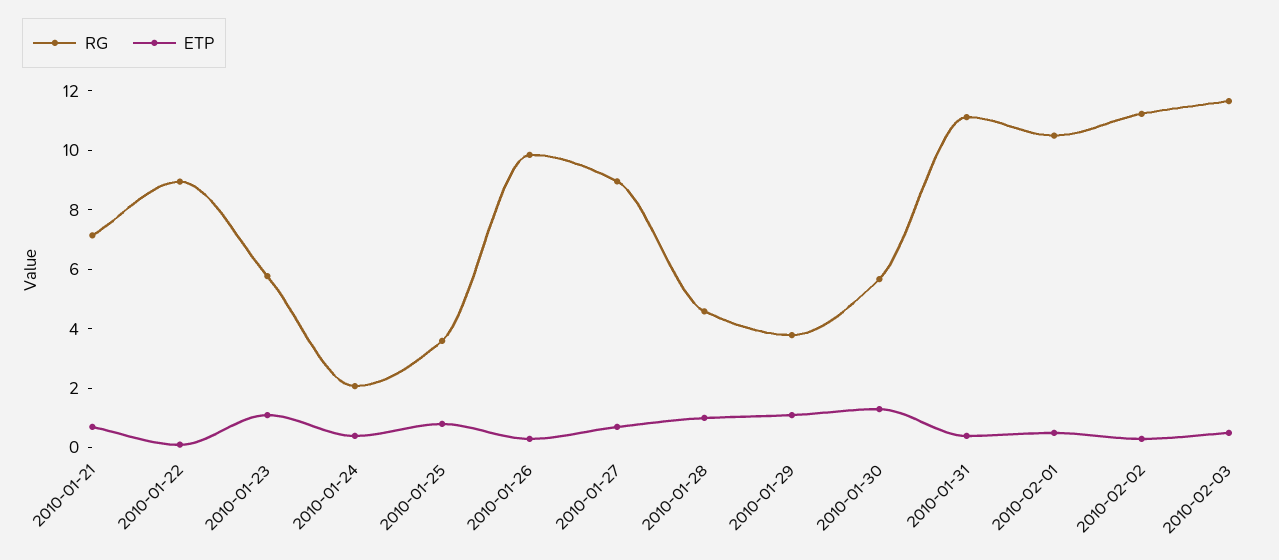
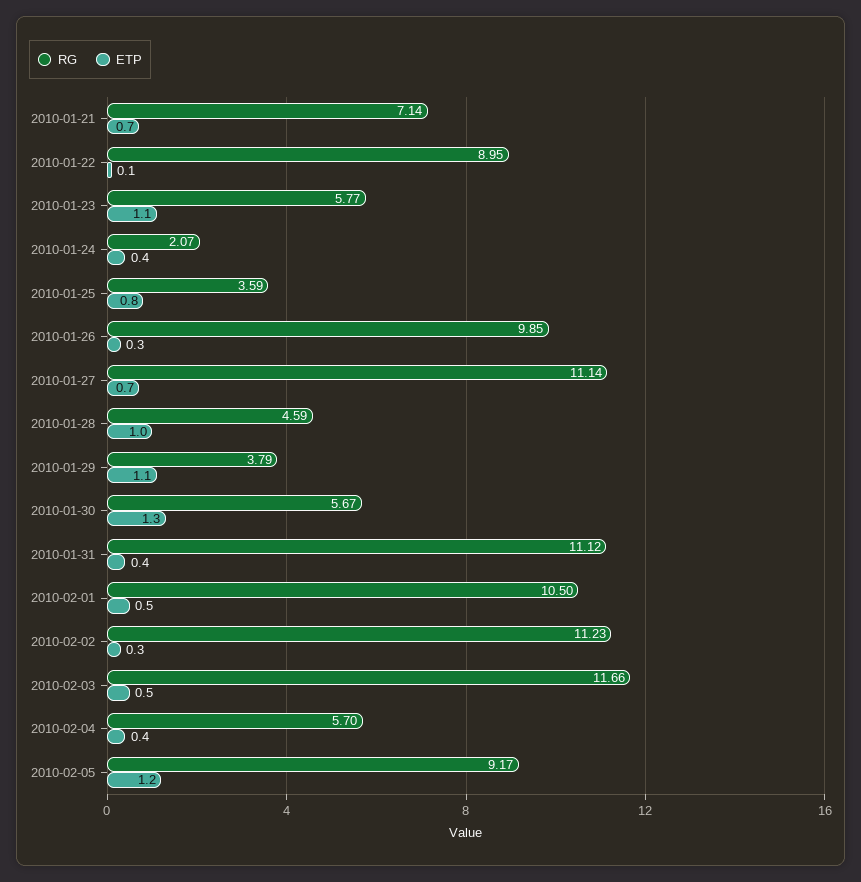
RG, 2010-01-27: 9 -> 11.14
RG, 2010-02-04: none -> 5.7
ETP, 2010-02-04: none -> 0.4
RG, 2010-02-05: none -> 9.17
ETP, 2010-02-05: none -> 1.2

